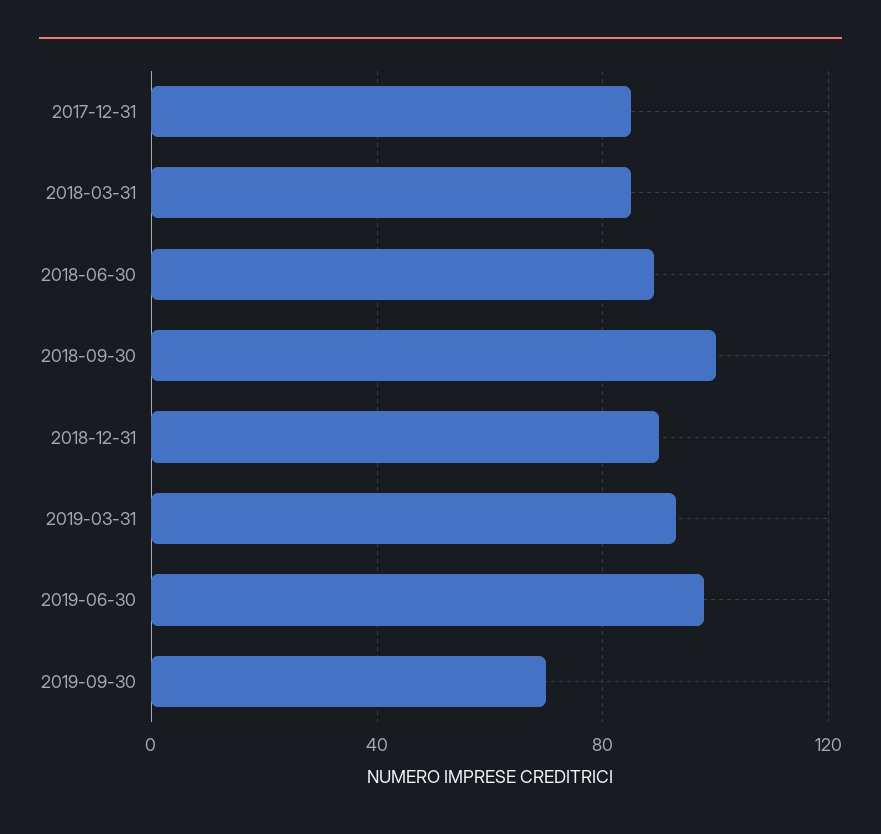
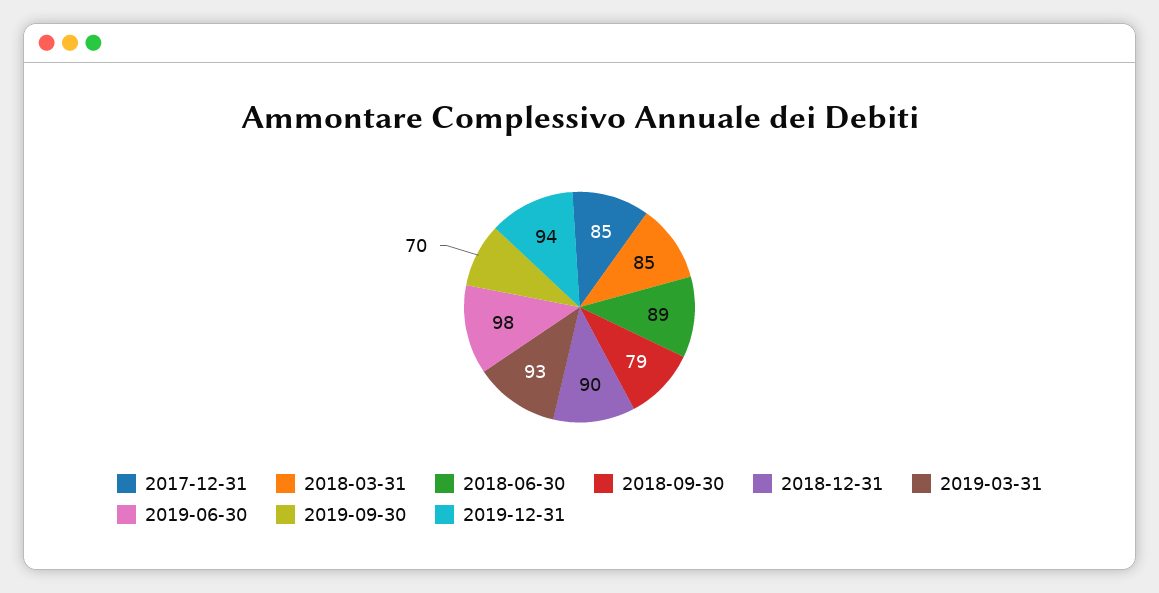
2018-09-30: 100 -> 79
2019-12-31: none -> 94

